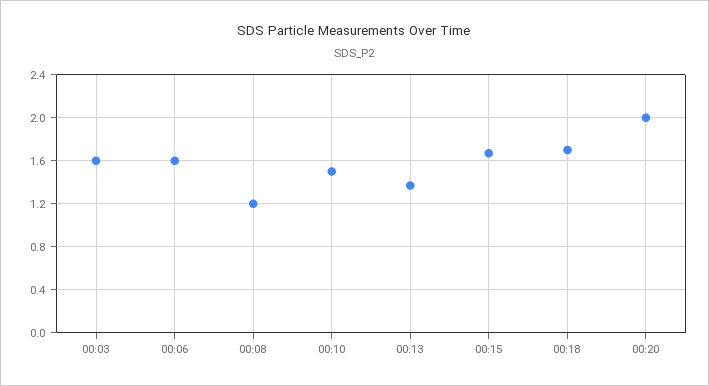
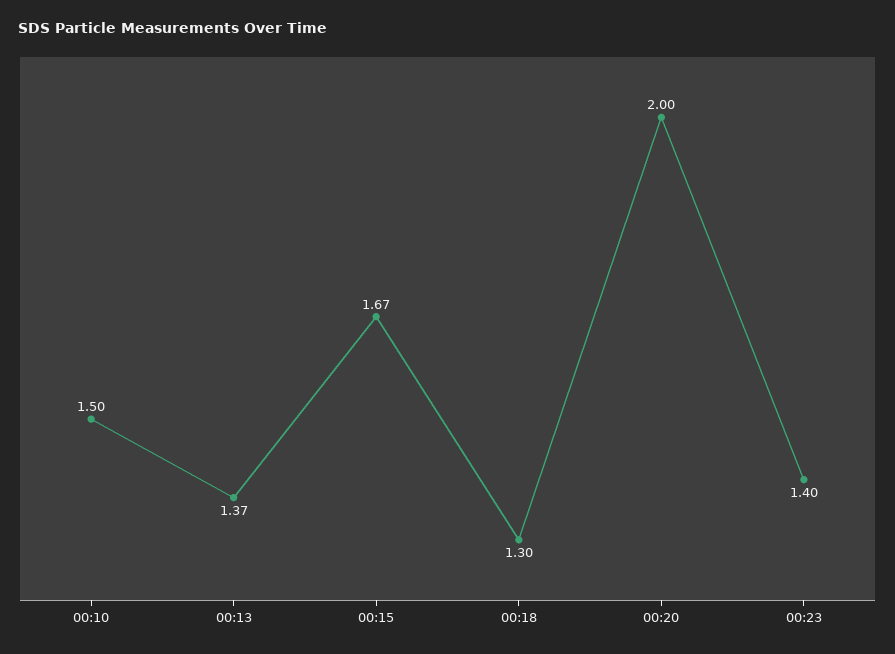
00:03: 1.6 -> none
00:06: 1.6 -> none
00:08: 1.2 -> none
00:18: 1.7 -> 1.3
00:23: none -> 1.4

